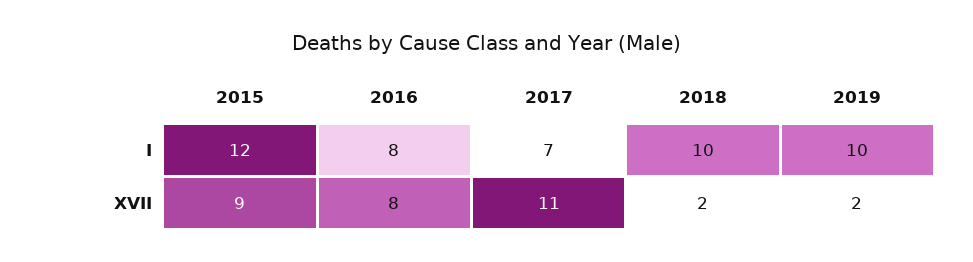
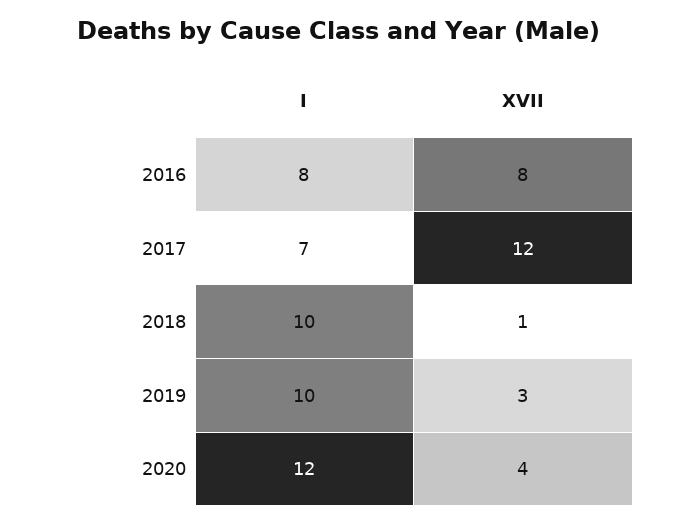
2015, I: 12 -> none
2015, XVII: 9 -> none
2017, XVII: 11 -> 12
2018, XVII: 2 -> 1
2019, XVII: 2 -> 3
2020, I: none -> 12
2020, XVII: none -> 4

